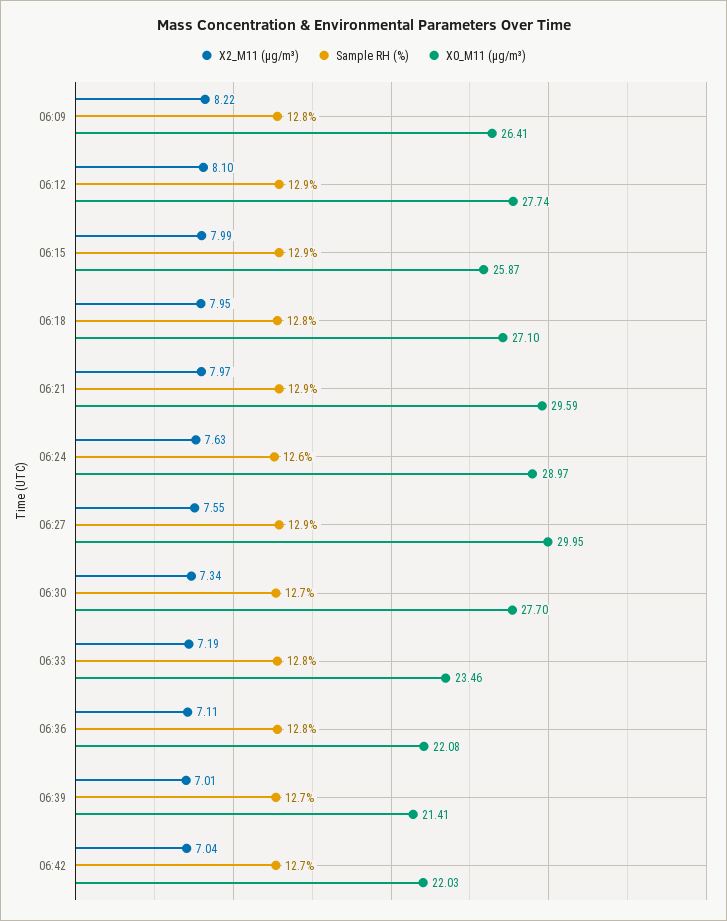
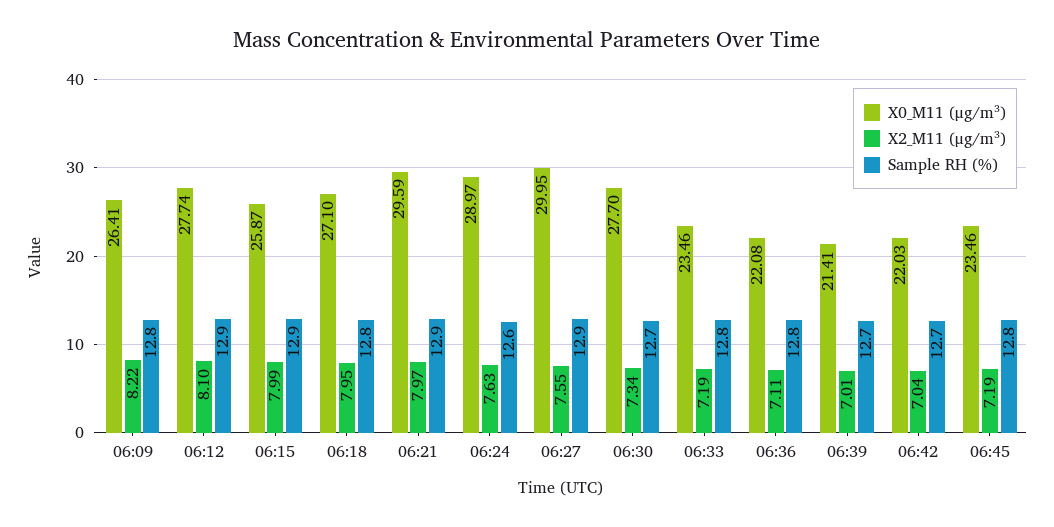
X0_M11 (μg/m³), 06:45: none -> 23.46
X2_M11 (μg/m³), 06:45: none -> 7.19
Sample RH (%), 06:45: none -> 12.8

